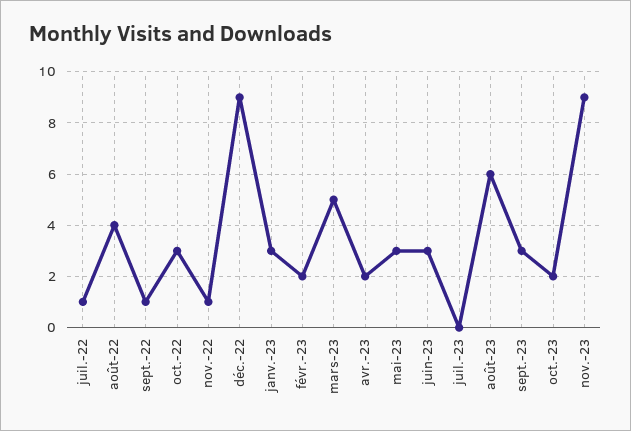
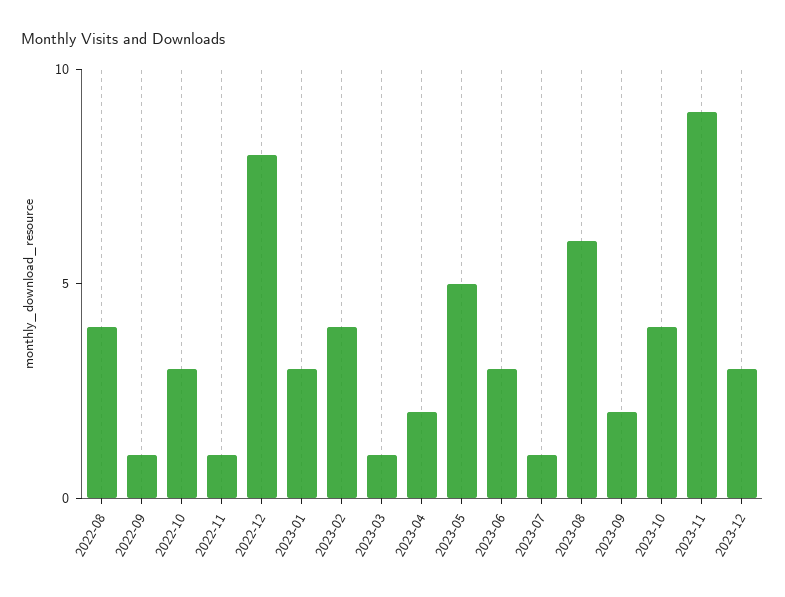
juil.-22: 1 -> none
déc.-22: 9 -> 8
févr.-23: 2 -> 4
mars-23: 5 -> 1
mai-23: 3 -> 5
juil.-23: 0 -> 1
sept.-23: 3 -> 2
oct.-23: 2 -> 4
2023-12: none -> 3

